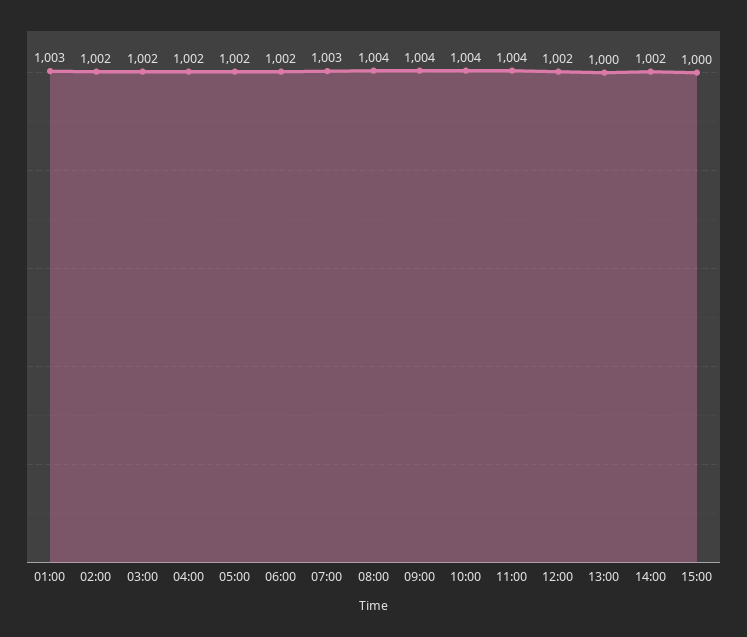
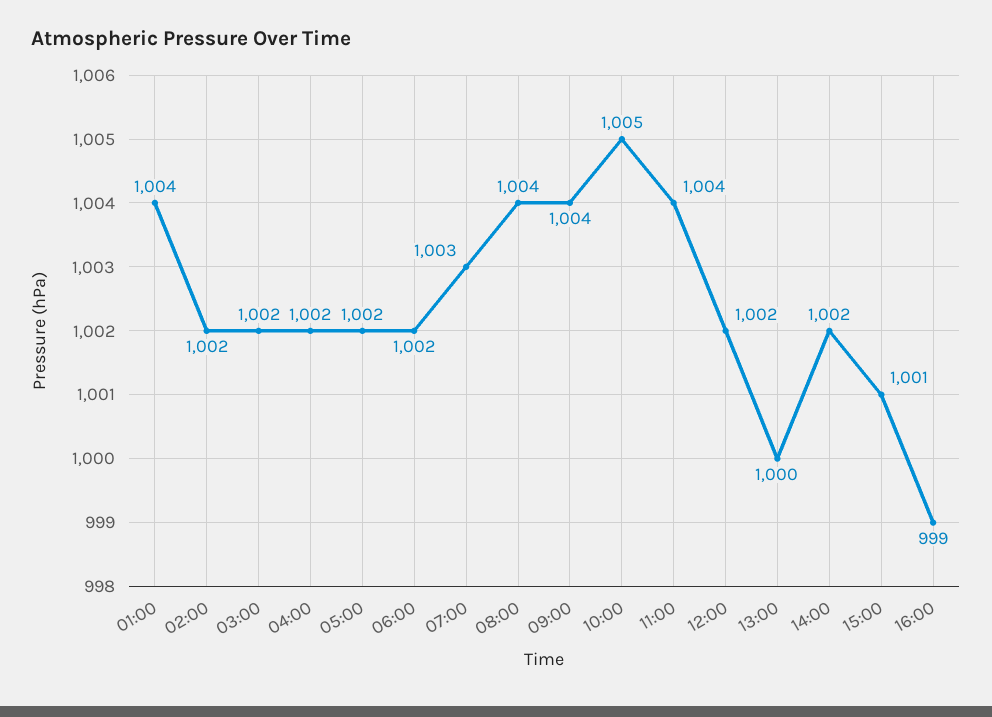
01:00: 1003 -> 1004
10:00: 1004 -> 1005
15:00: 1000 -> 1001
16:00: none -> 999

